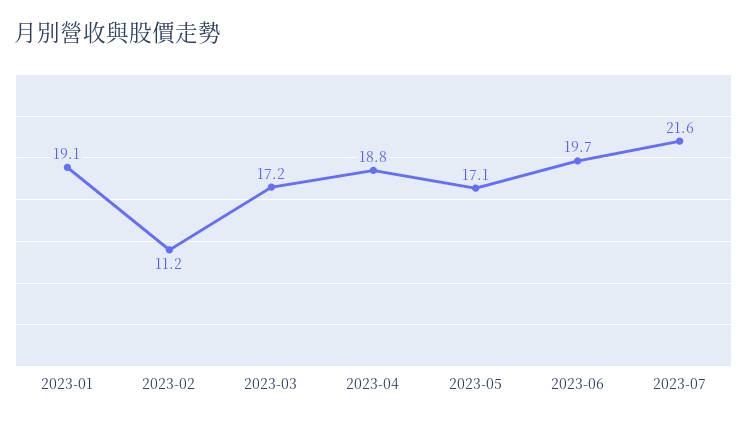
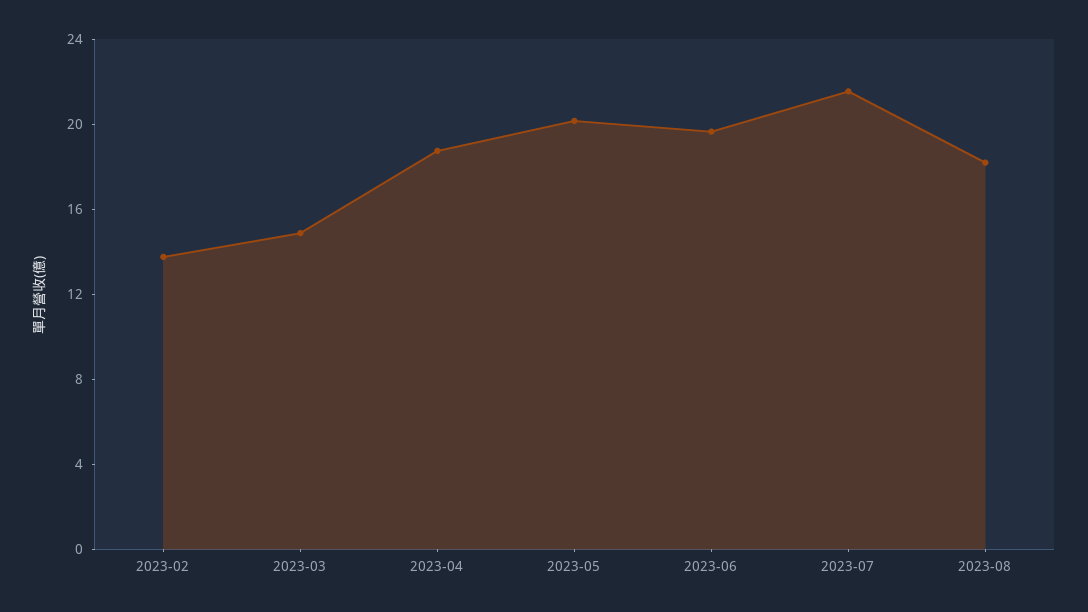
2023-01: 19.1 -> none
2023-02: 11.2 -> 14
2023-03: 17.2 -> 15
2023-05: 17.1 -> 20
2023-08: none -> 18

